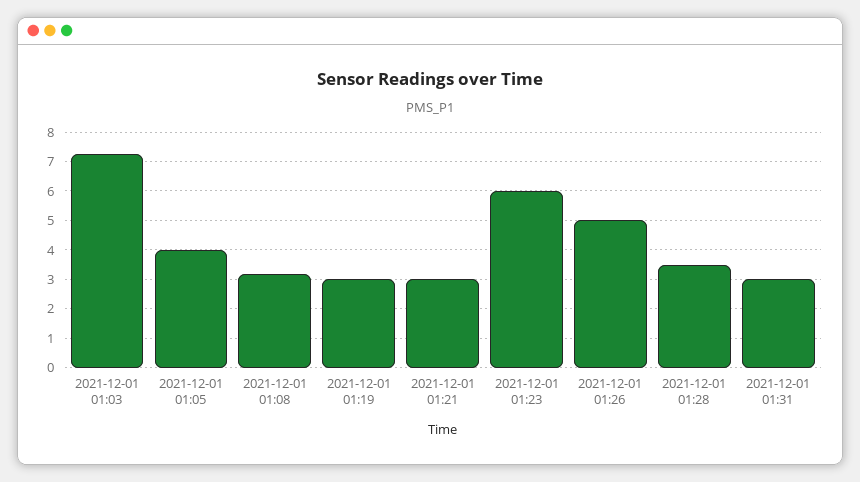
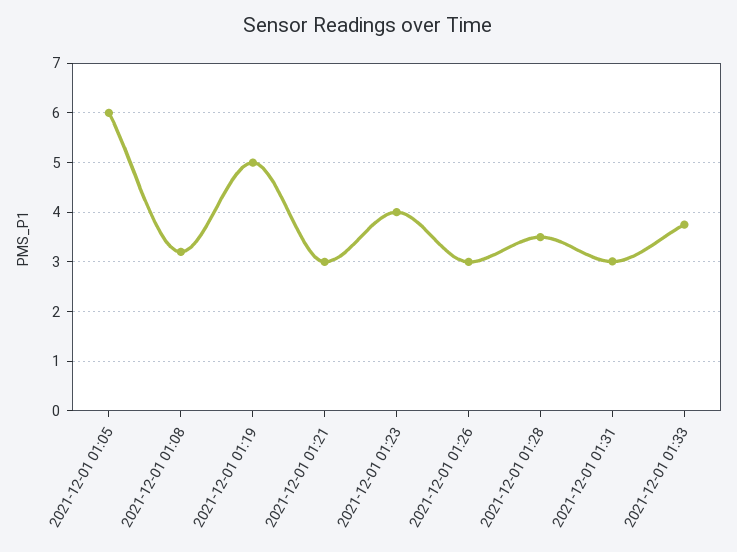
2021-12-01 01:03: 7.25 -> none
2021-12-01 01:05: 4 -> 6
2021-12-01 01:19: 3 -> 5
2021-12-01 01:23: 6 -> 4
2021-12-01 01:26: 5 -> 3
2021-12-01 01:33: none -> 3.8

